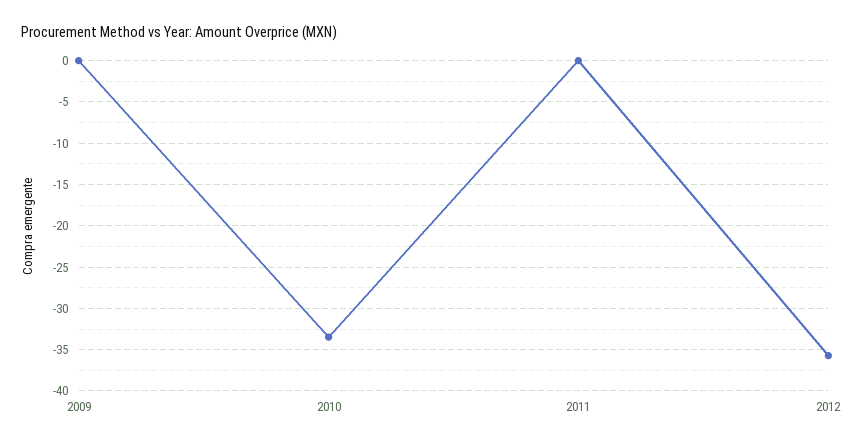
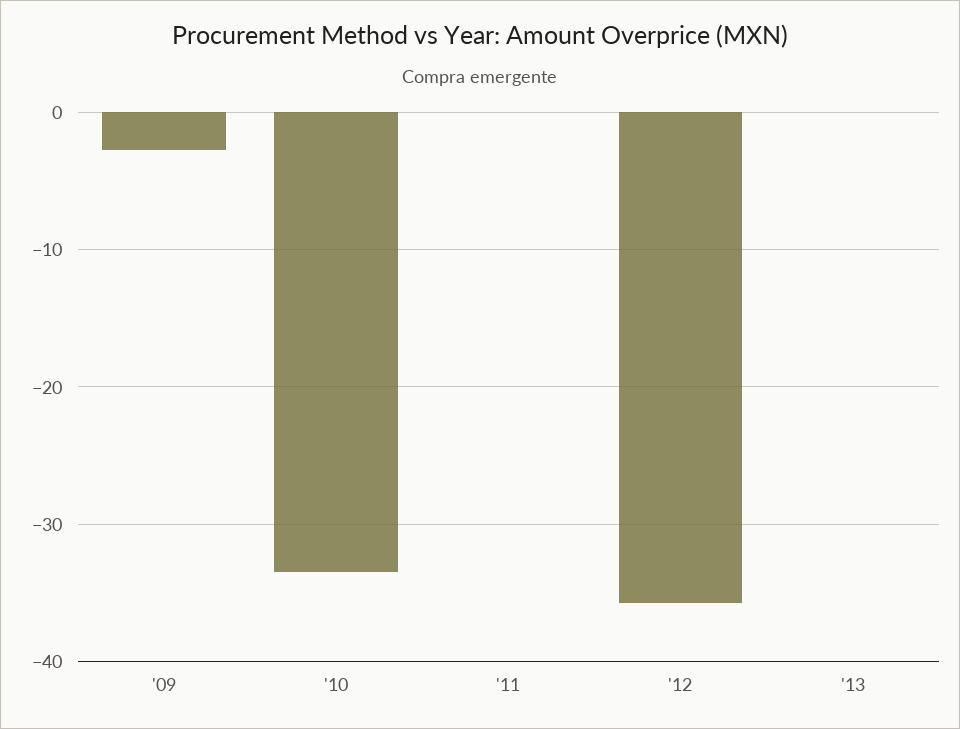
2009: 0 -> -3
'13: none -> 0

